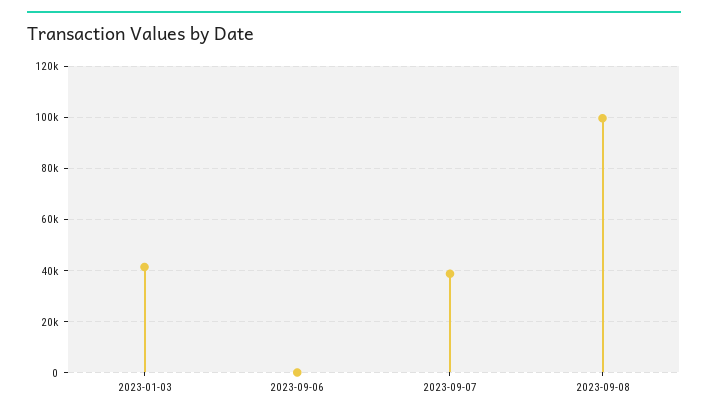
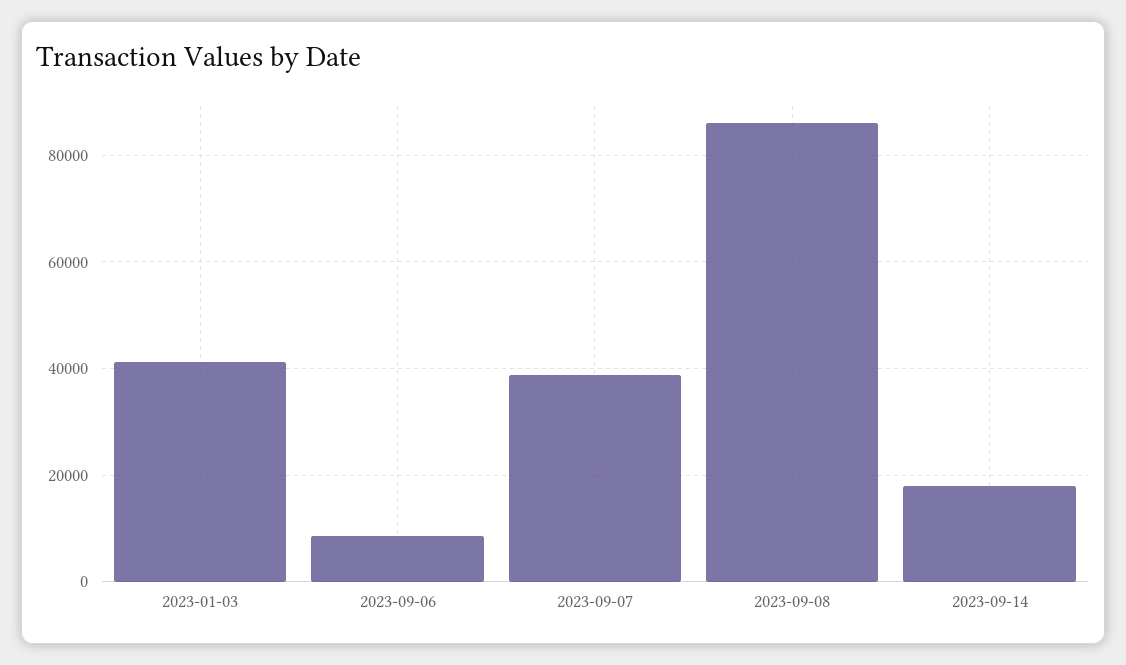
2023-09-06: 0 -> 8000
2023-09-08: 100000 -> 86000
2023-09-14: none -> 18000

